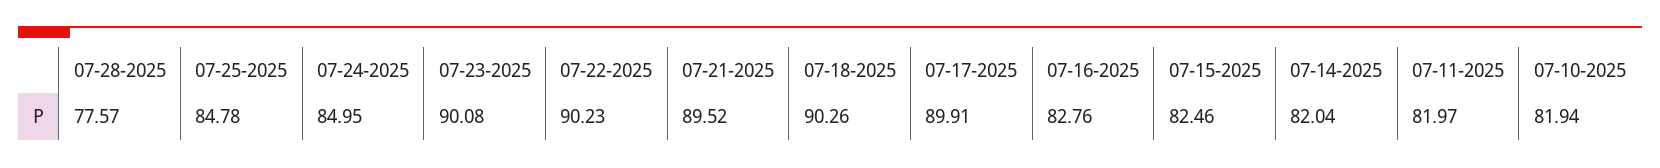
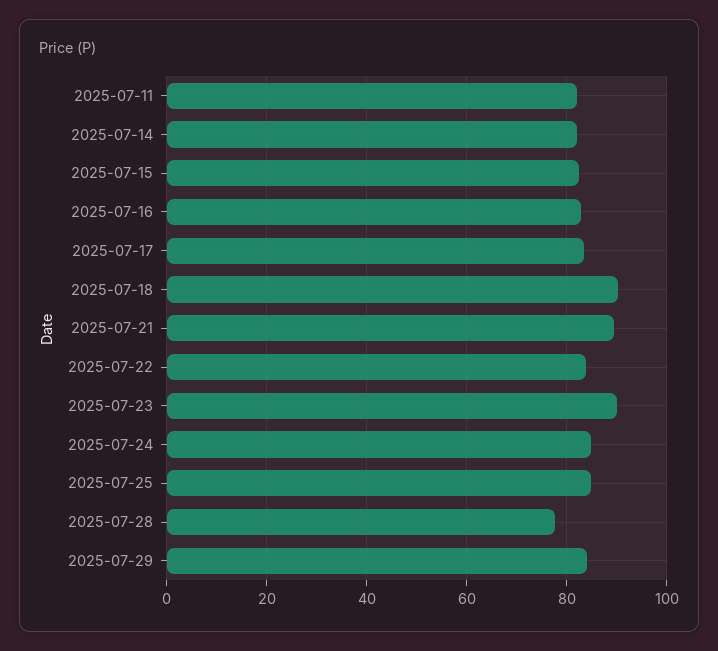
07-22-2025: 90.23 -> 84
07-17-2025: 89.91 -> 84
07-10-2025: 81.94 -> none
2025-07-29: none -> 84

